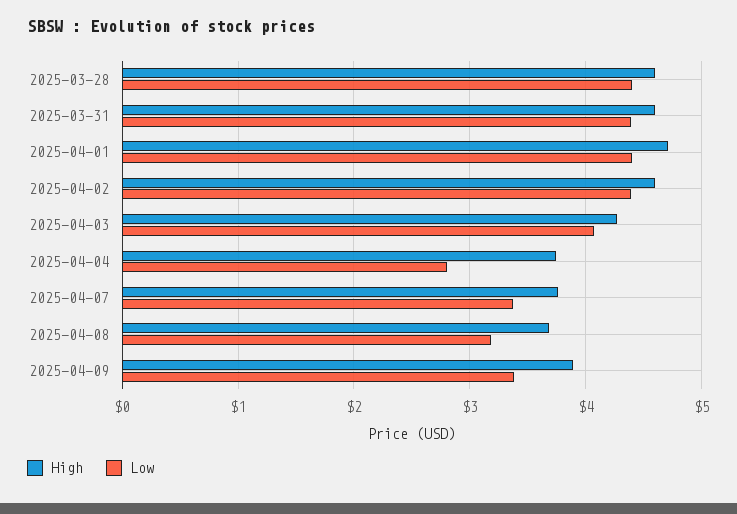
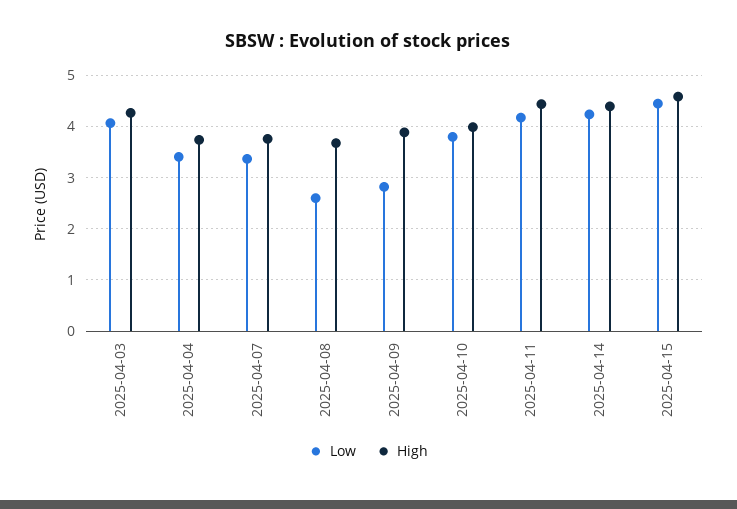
High, 2025-03-28: 4.6 -> none
Low, 2025-03-28: 4.4 -> none
High, 2025-03-31: 4.6 -> none
Low, 2025-03-31: 4.4 -> none
High, 2025-04-01: 4.7 -> none
Low, 2025-04-01: 4.4 -> none
High, 2025-04-02: 4.6 -> none
Low, 2025-04-02: 4.4 -> none
Low, 2025-04-04: 2.8 -> 3.4
Low, 2025-04-08: 3.2 -> 2.6
Low, 2025-04-09: 3.4 -> 2.8
Low, 2025-04-10: none -> 3.8
High, 2025-04-10: none -> 4
Low, 2025-04-11: none -> 4.2
High, 2025-04-11: none -> 4.4
Low, 2025-04-14: none -> 4.2
High, 2025-04-14: none -> 4.4
Low, 2025-04-15: none -> 4.4
High, 2025-04-15: none -> 4.6

